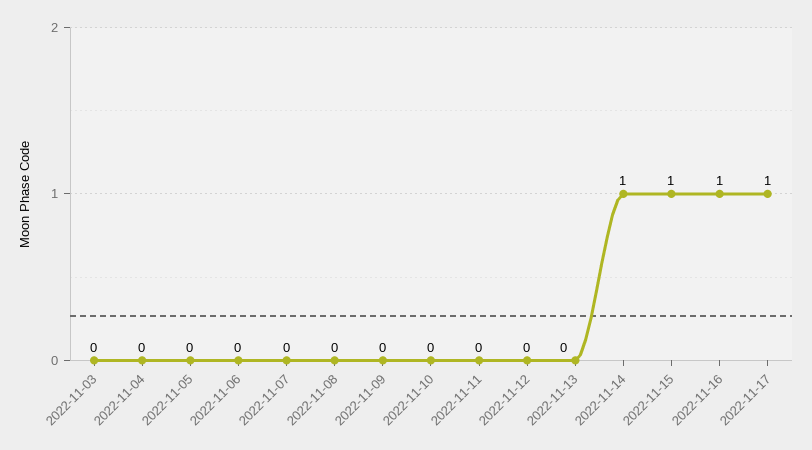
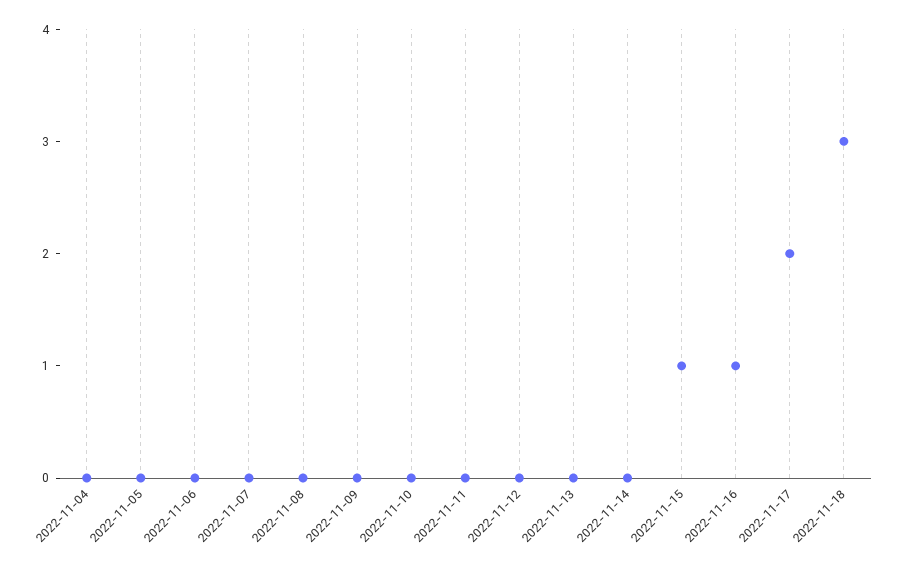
2022-11-03: 0 -> none
2022-11-14: 1 -> 0
2022-11-17: 1 -> 2
2022-11-18: none -> 3

